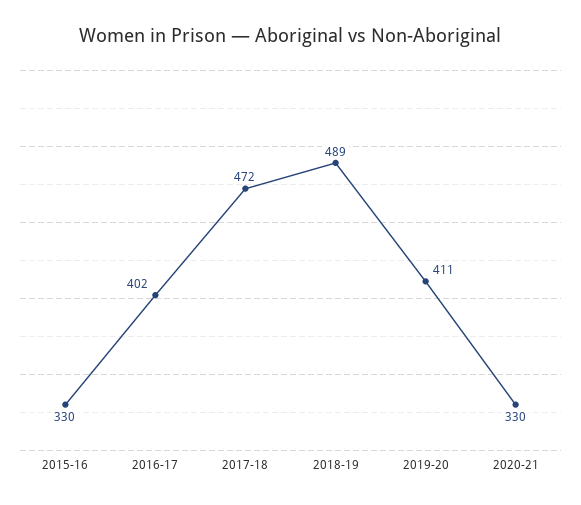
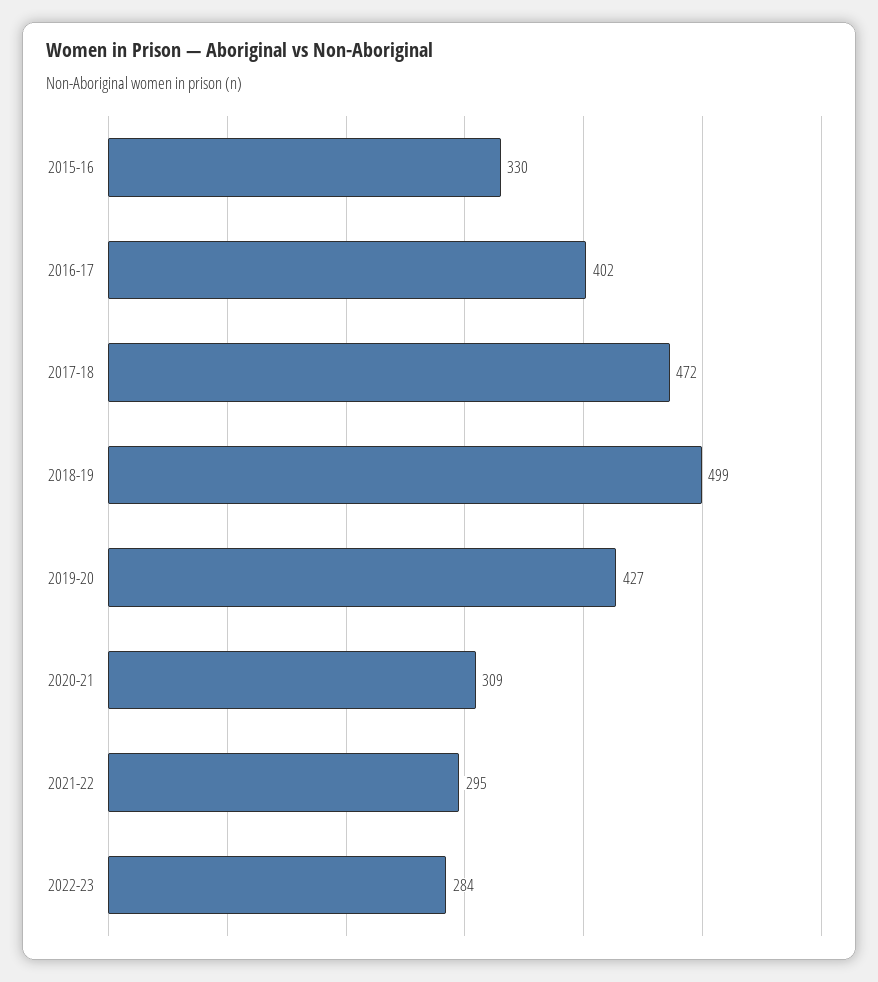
2018-19: 489 -> 499
2019-20: 411 -> 427
2020-21: 330 -> 309
2021-22: none -> 295
2022-23: none -> 284

